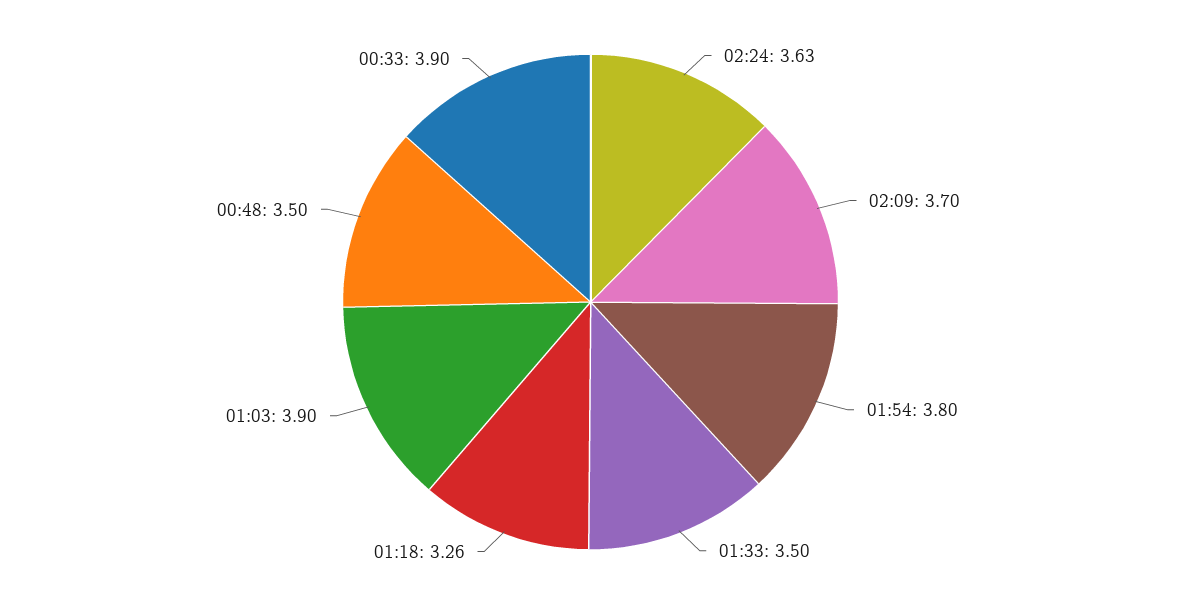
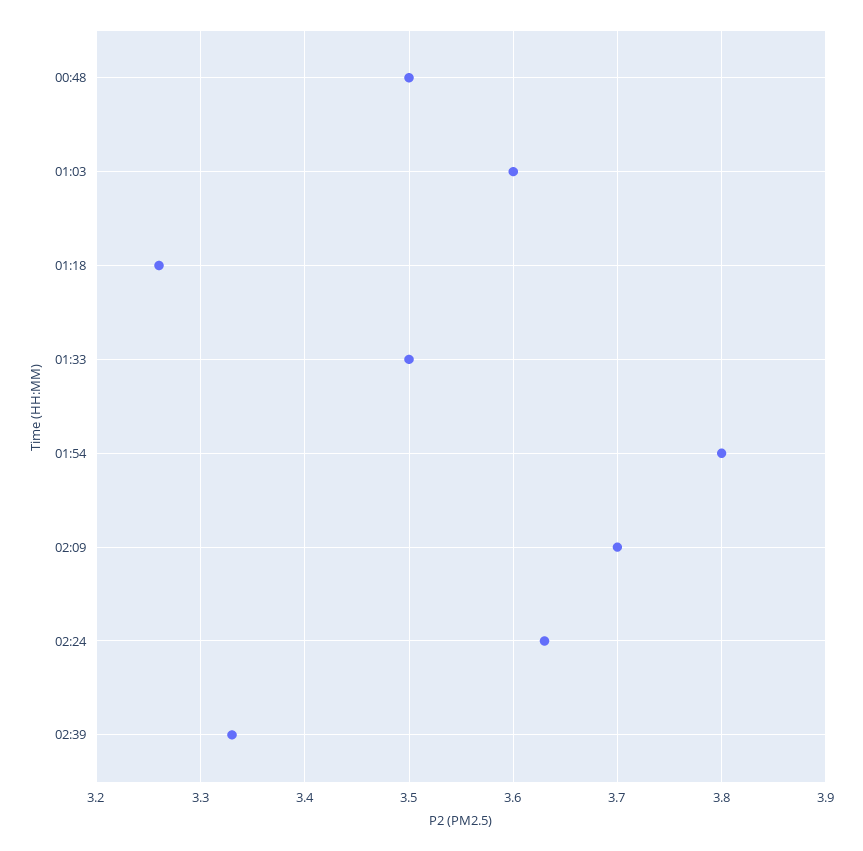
01:03: 3.9 -> 3.6
00:33: 3.9 -> none
02:39: none -> 3.33

